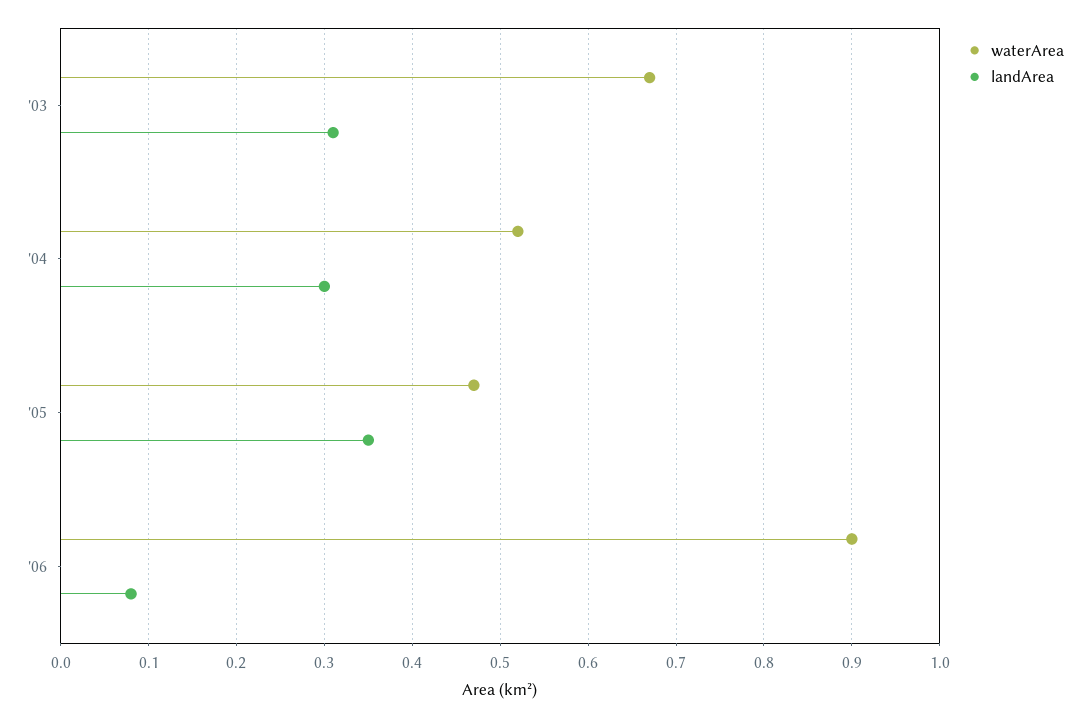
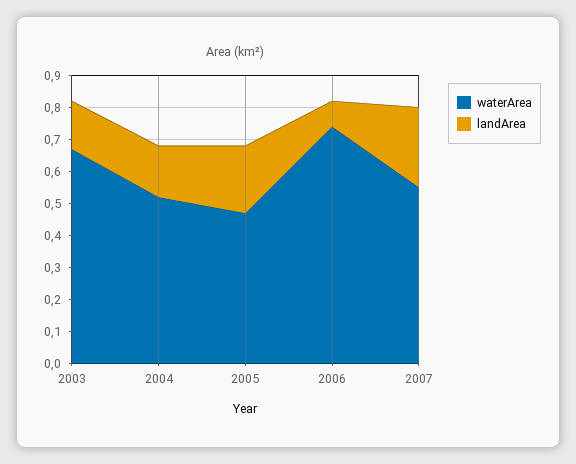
landArea, '03: 0.31 -> 0.15
landArea, '04: 0.3 -> 0.15
landArea, '05: 0.35 -> 0.2
waterArea, '06: 0.9 -> 0.75
waterArea, 2007: none -> 0.55
landArea, 2007: none -> 0.25

